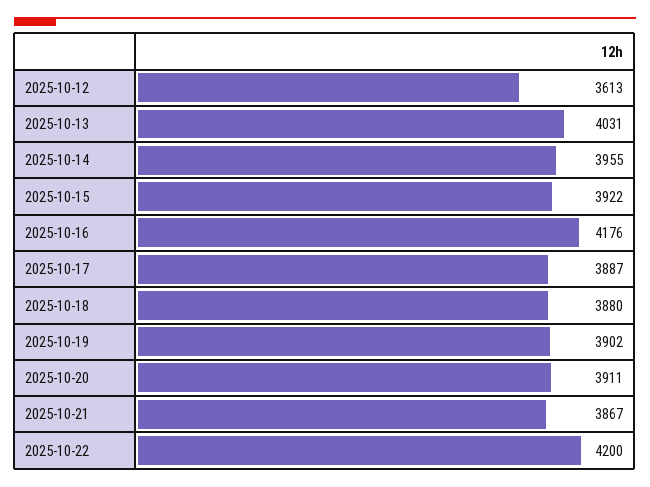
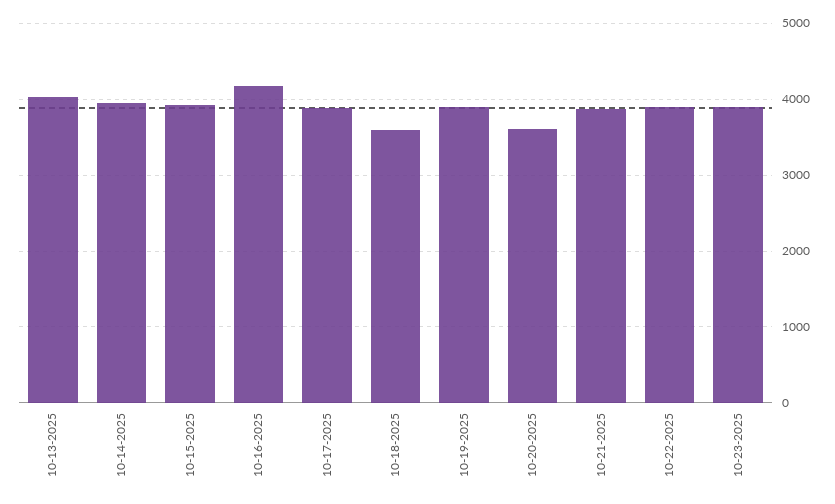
2025-10-12: 3613 -> none
2025-10-18: 3880 -> 3600
2025-10-20: 3911 -> 3600
2025-10-22: 4200 -> 3900
10-23-2025: none -> 3900

